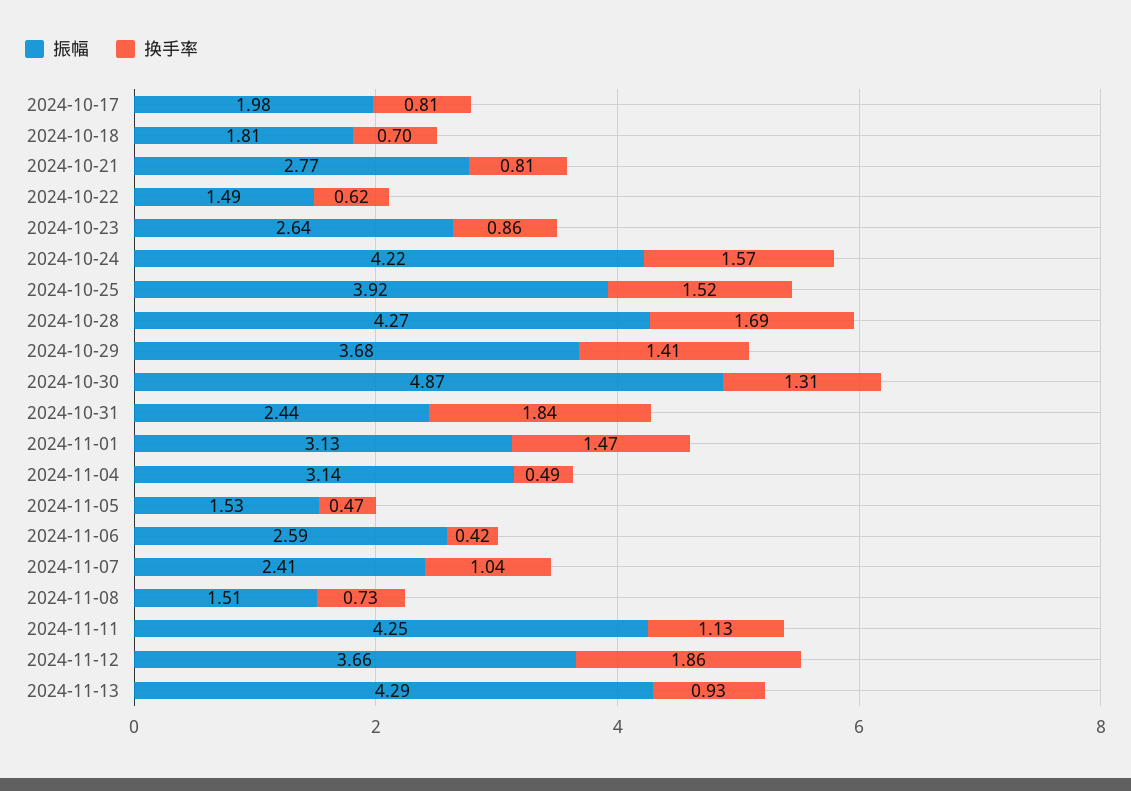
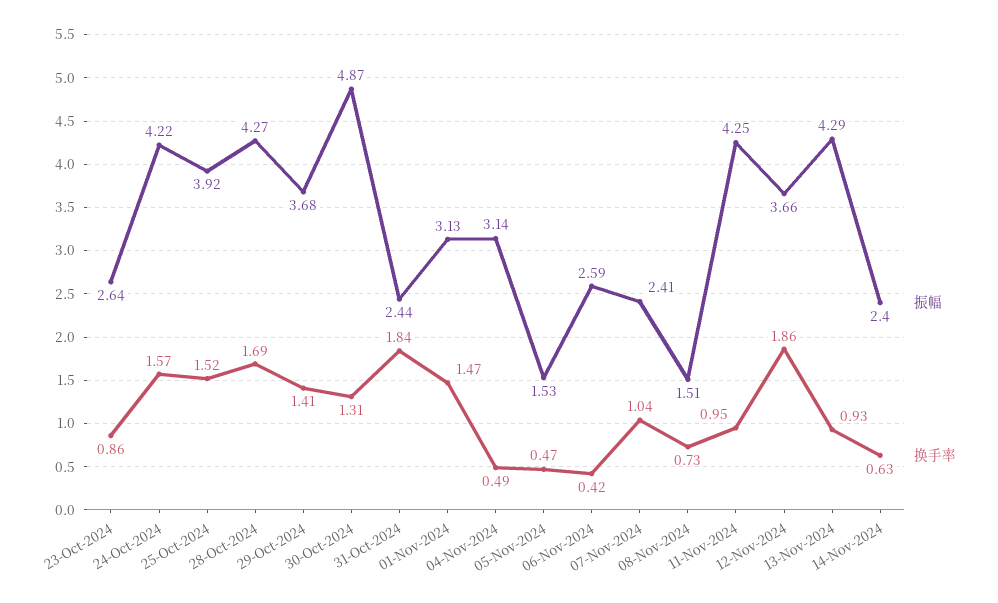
振幅, 2024-10-17: 1.98 -> none
换手率, 2024-10-17: 0.81 -> none
振幅, 2024-10-18: 1.81 -> none
换手率, 2024-10-18: 0.7 -> none
振幅, 2024-10-21: 2.77 -> none
换手率, 2024-10-21: 0.81 -> none
振幅, 2024-10-22: 1.49 -> none
换手率, 2024-10-22: 0.62 -> none
换手率, 2024-11-11: 1.13 -> 0.95
振幅, 14-Nov-2024: none -> 2.4
换手率, 14-Nov-2024: none -> 0.63

